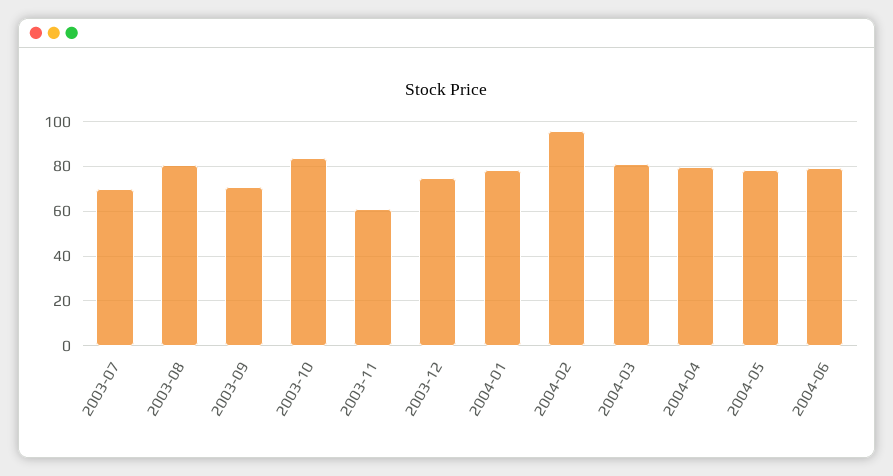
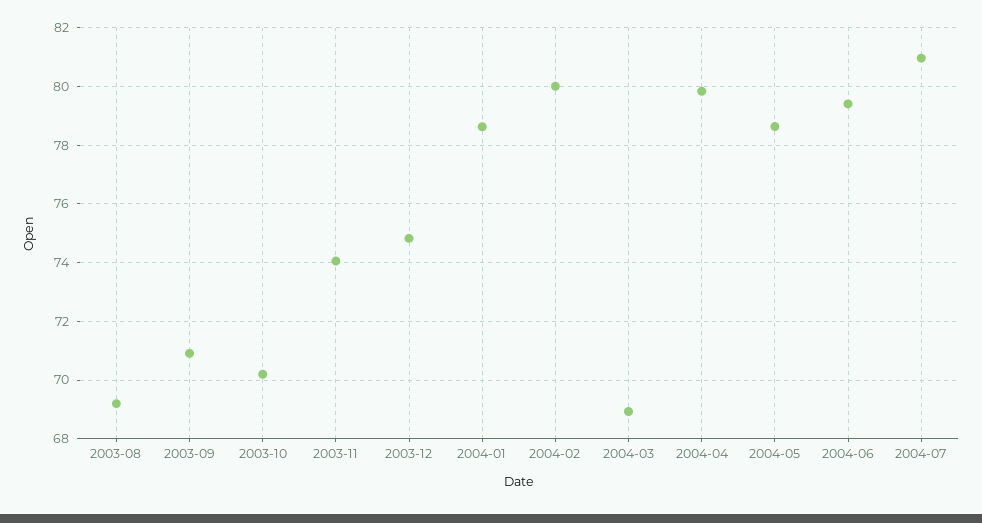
2003-07: 70 -> none
2003-08: 80 -> 69.25
2003-10: 85 -> 70.25
2003-11: 60 -> 74
2004-02: 95 -> 80
2004-03: 80 -> 69
2004-07: none -> 81

